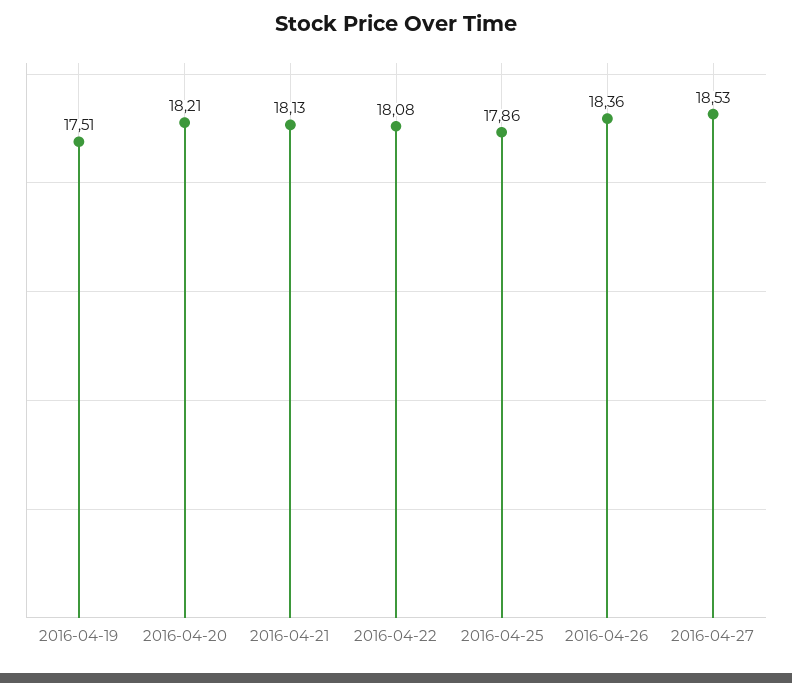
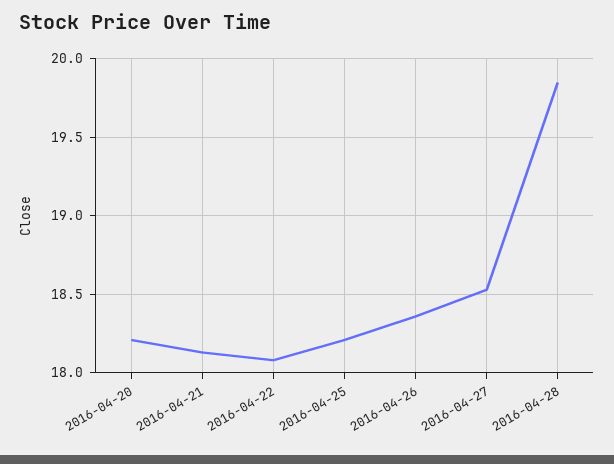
2016-04-19: 17.51 -> none
2016-04-25: 17.86 -> 18.2
2016-04-28: none -> 19.85

